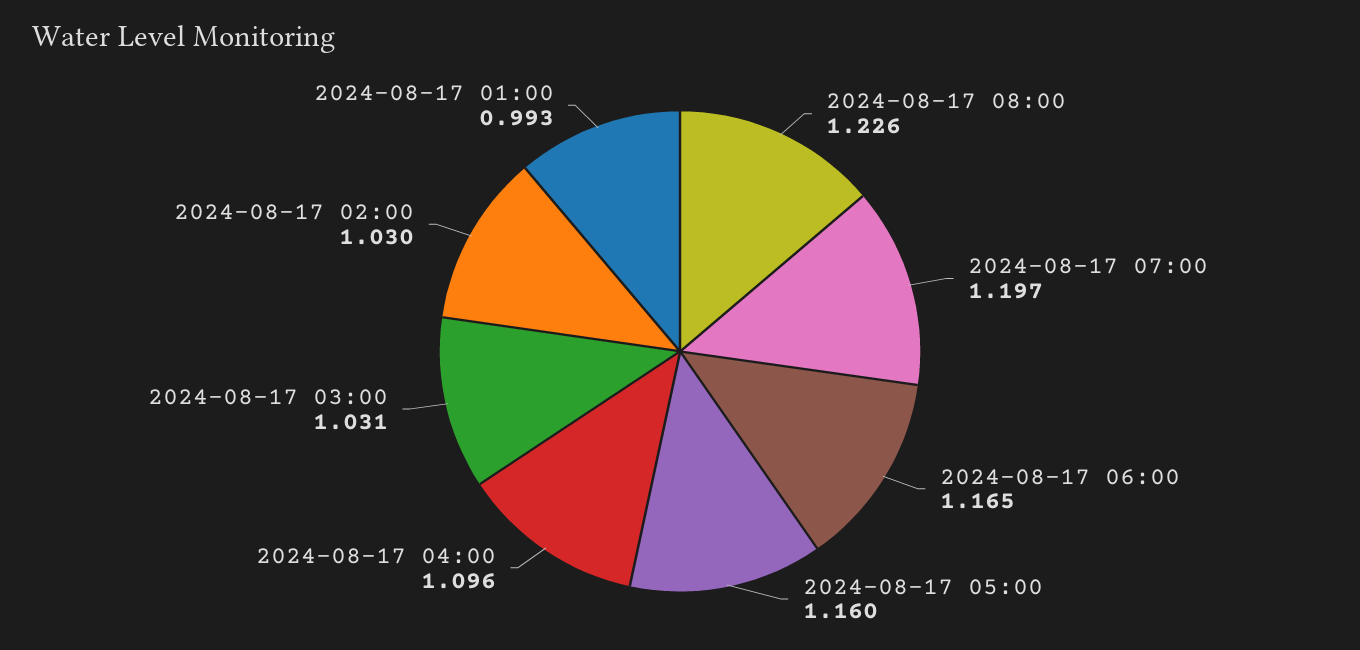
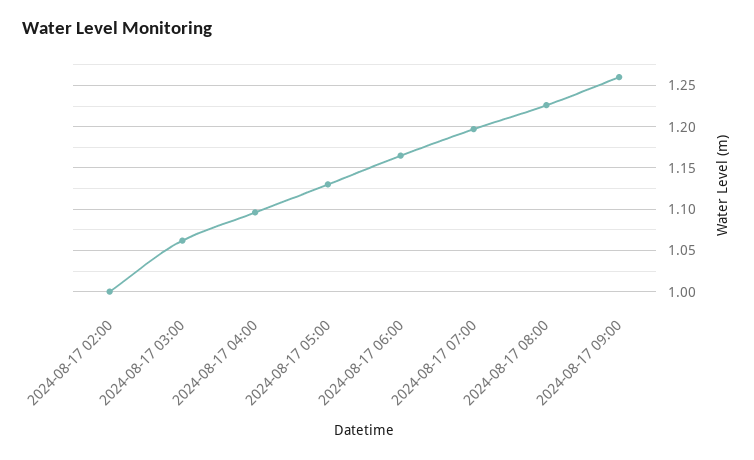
2024-08-17 05:00: 1.16 -> 1.13
2024-08-17 03:00: 1.031 -> 1.06
2024-08-17 02:00: 1.03 -> 1
2024-08-17 01:00: 0.993 -> none
2024-08-17 09:00: none -> 1.26

